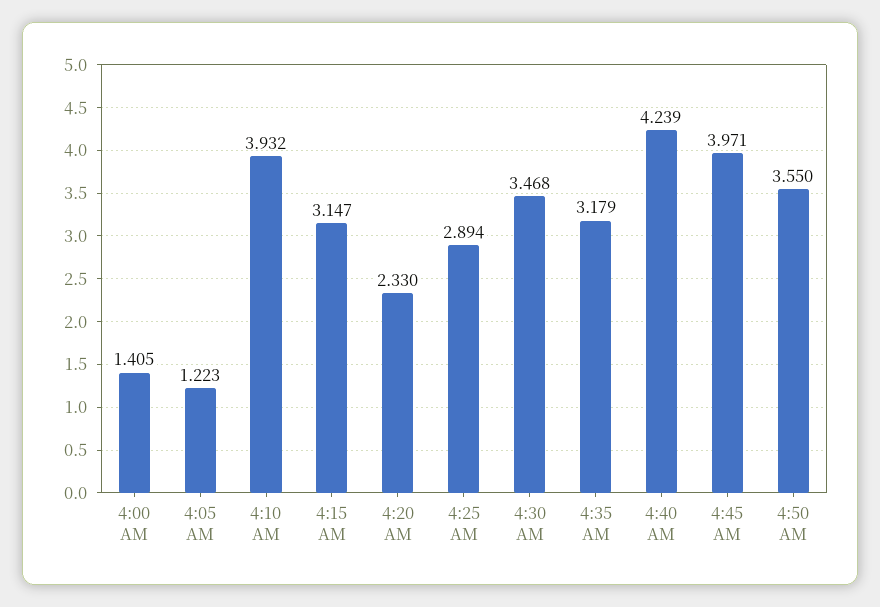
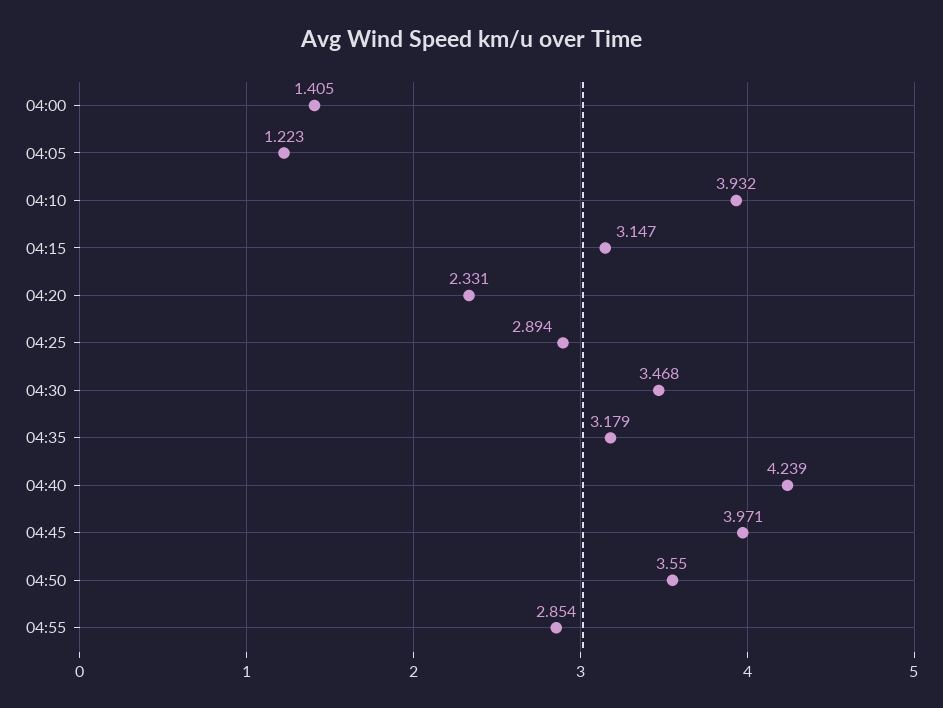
4:20 AM: 2.33 -> 2.331
04:55: none -> 2.854

